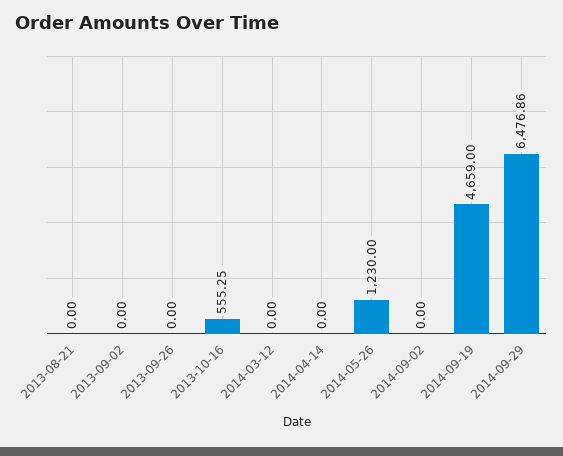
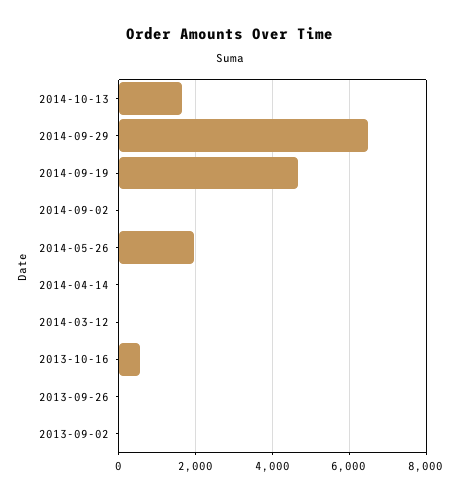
2013-08-21: 0 -> none
2014-05-26: 1230 -> 2000
2014-10-13: none -> 1600

